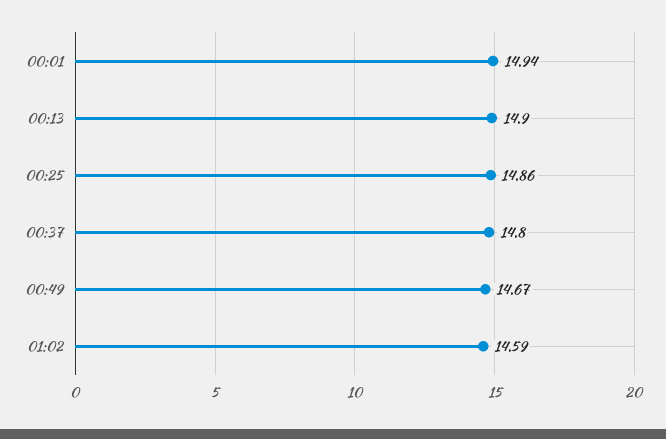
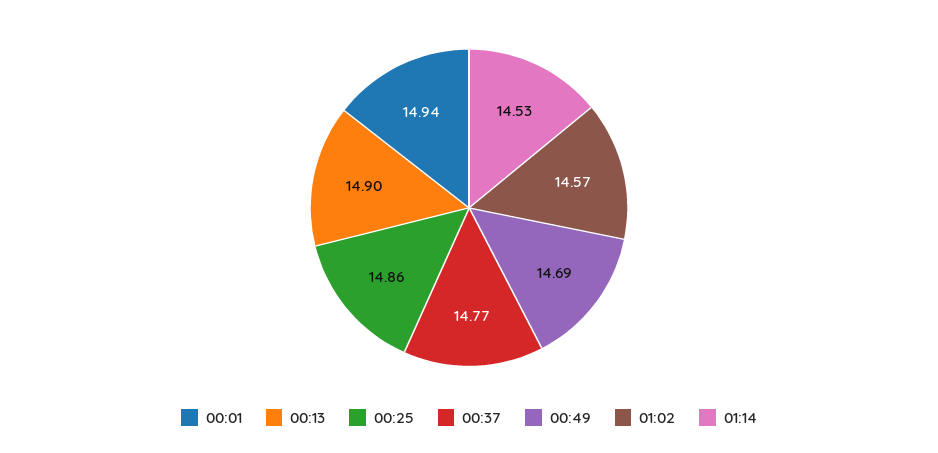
00:37: 14.8 -> 14.77
00:49: 14.67 -> 14.69
01:02: 14.59 -> 14.57
01:14: none -> 14.53

